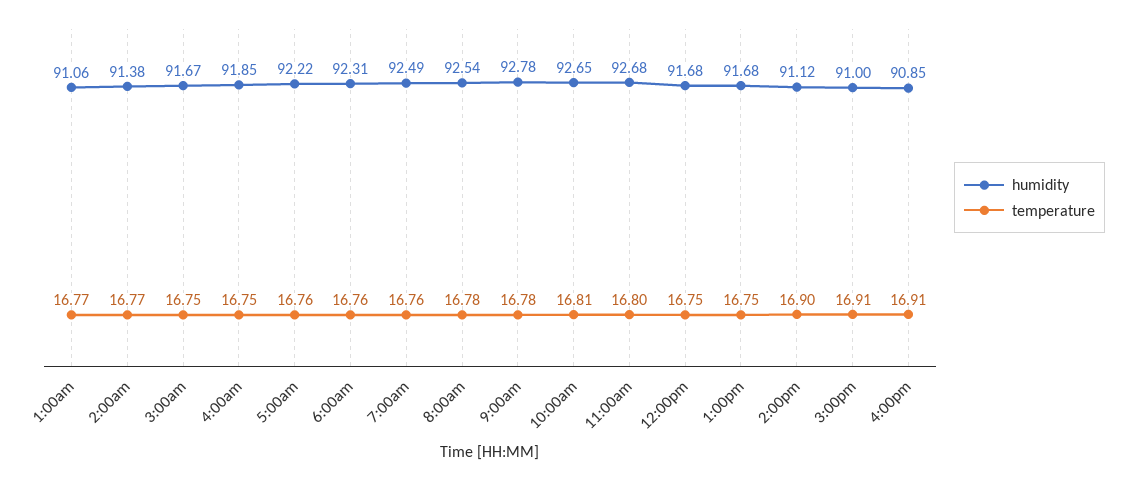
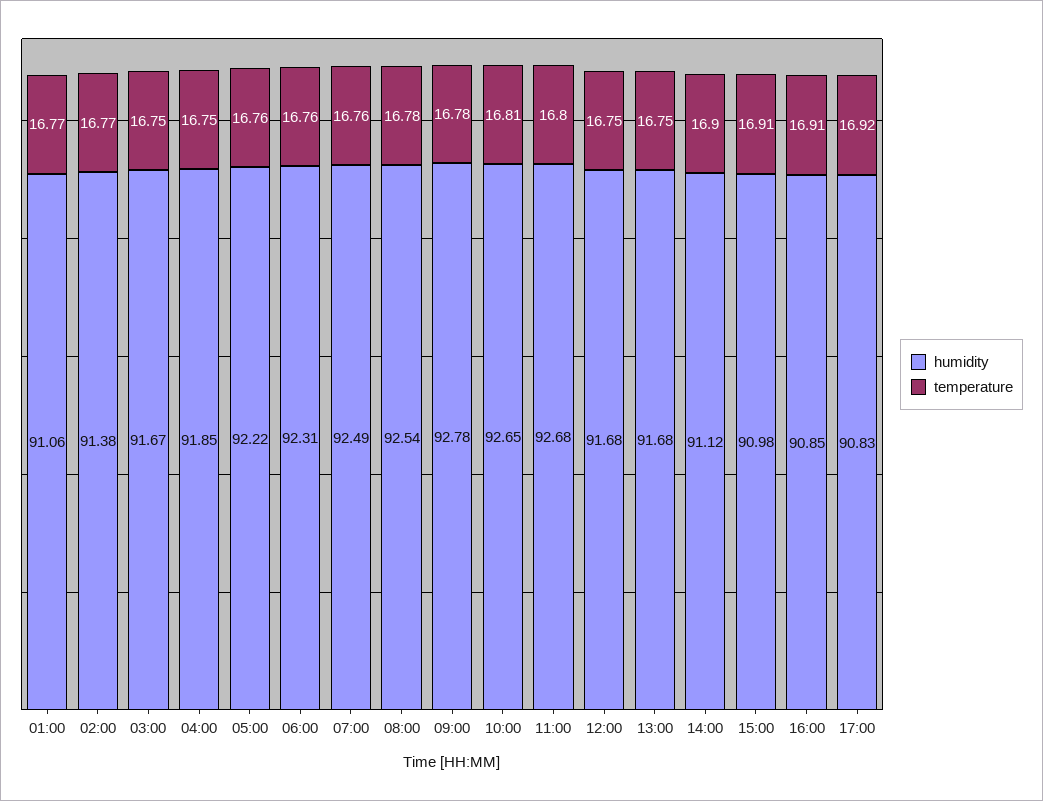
humidity, 3:00pm: 91 -> 90.98
humidity, 17:00: none -> 90.83
temperature, 17:00: none -> 16.92

